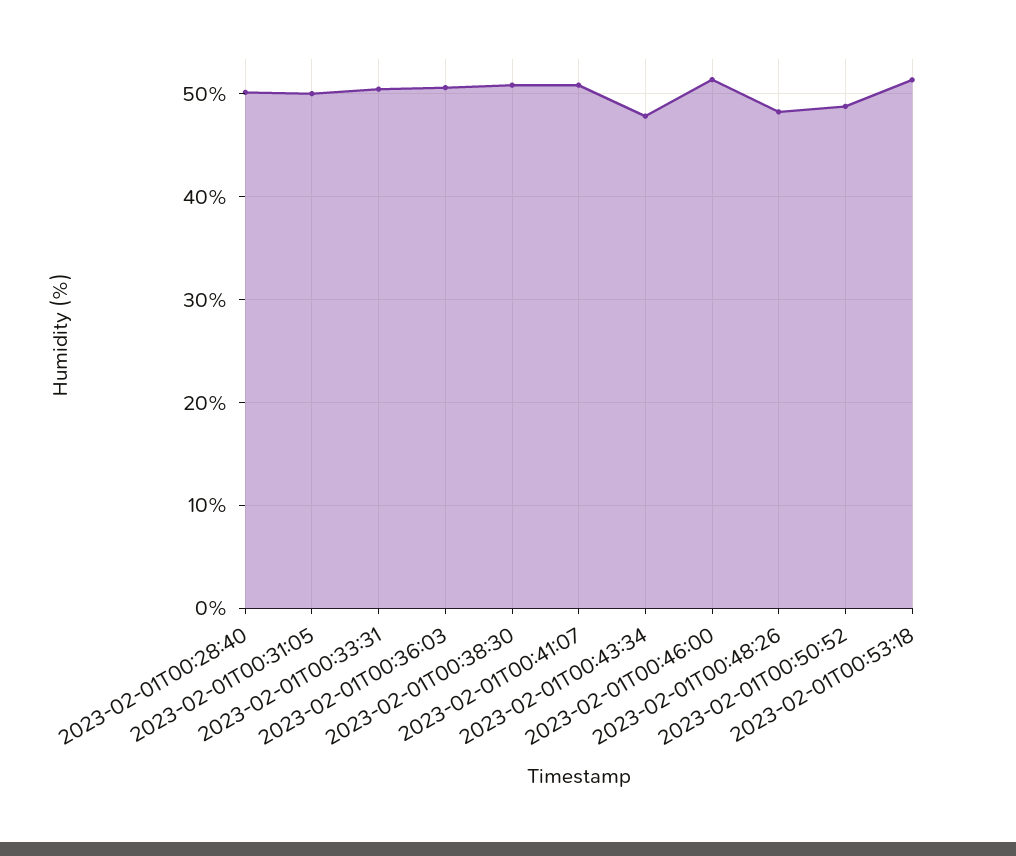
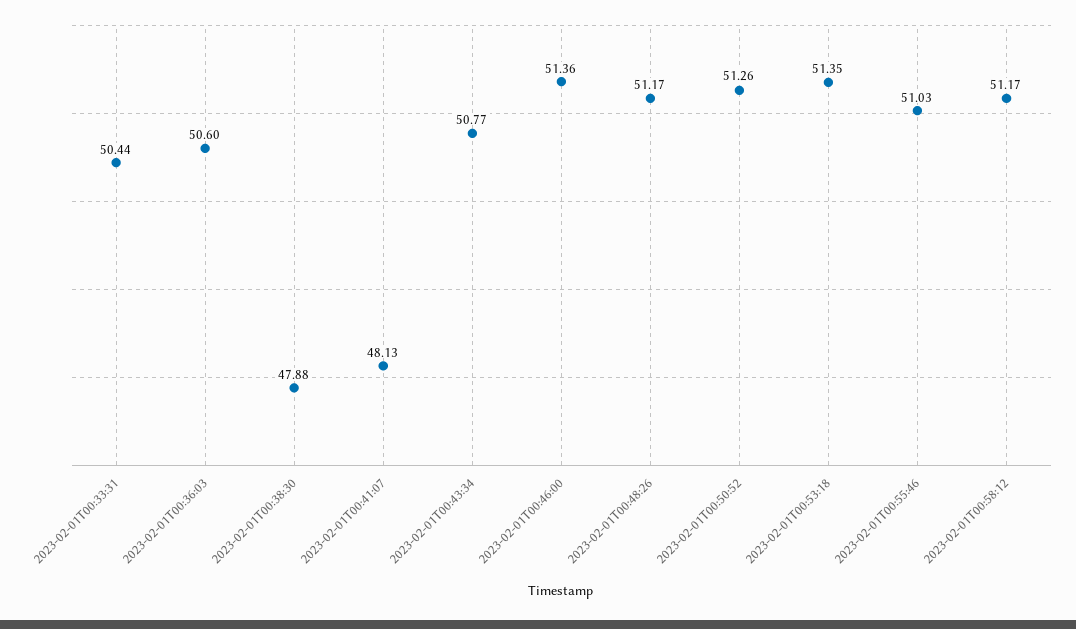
2023-02-01T00:28:40: 50 -> none
2023-02-01T00:31:05: 50 -> none
2023-02-01T00:38:30: 51 -> 47.88
2023-02-01T00:41:07: 51 -> 48.13
2023-02-01T00:43:34: 48 -> 50.77
2023-02-01T00:48:26: 48 -> 51.17
2023-02-01T00:50:52: 49 -> 51.26
2023-02-01T00:55:46: none -> 51.03
2023-02-01T00:58:12: none -> 51.17

